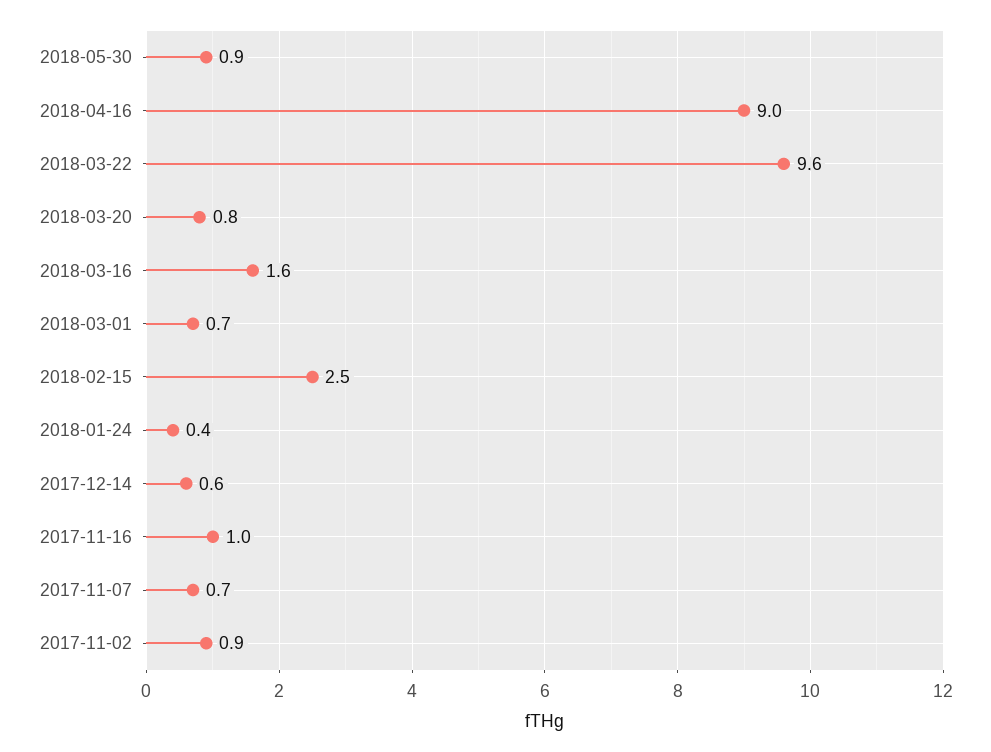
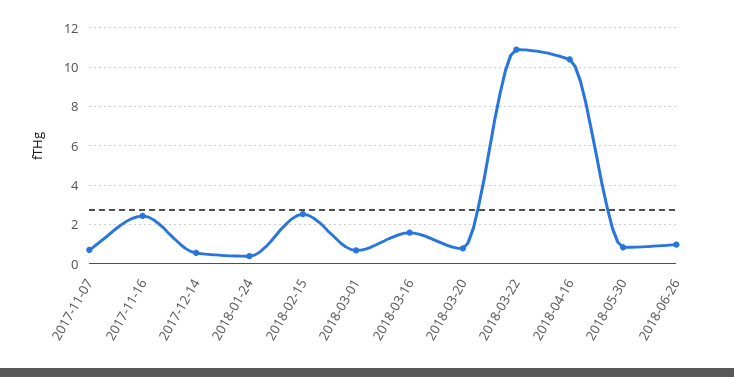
2018-04-16: 9 -> 10.5
2018-03-22: 9.6 -> 11
2017-11-16: 1 -> 2.5
2017-11-02: 0.9 -> none
2018-06-26: none -> 1

